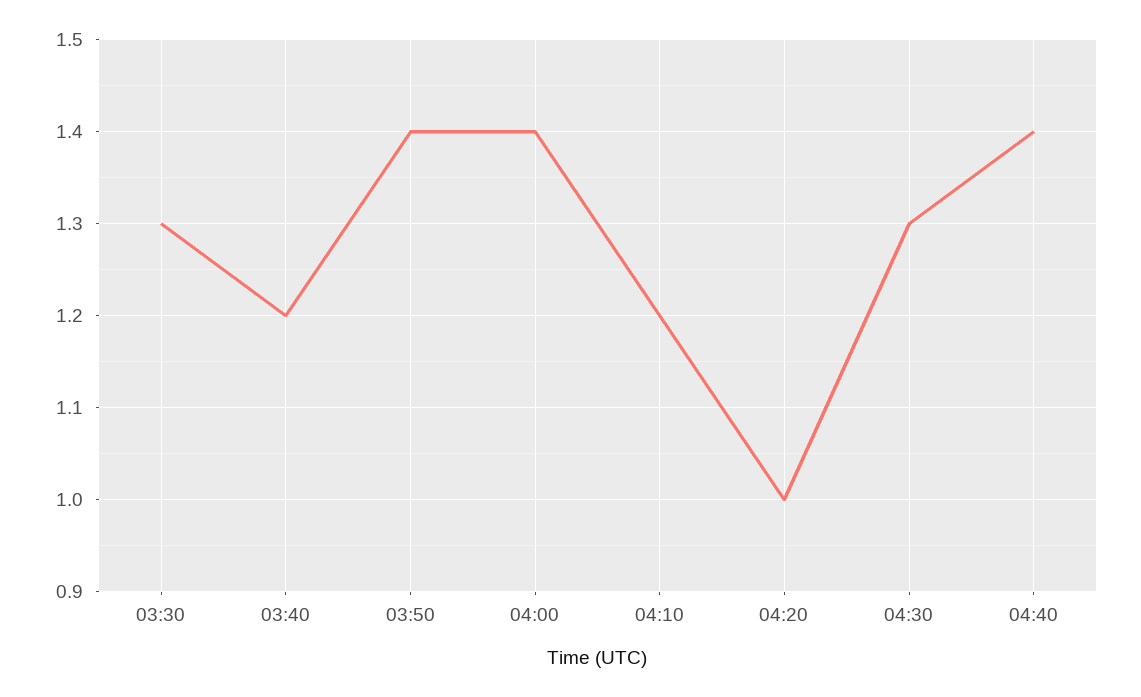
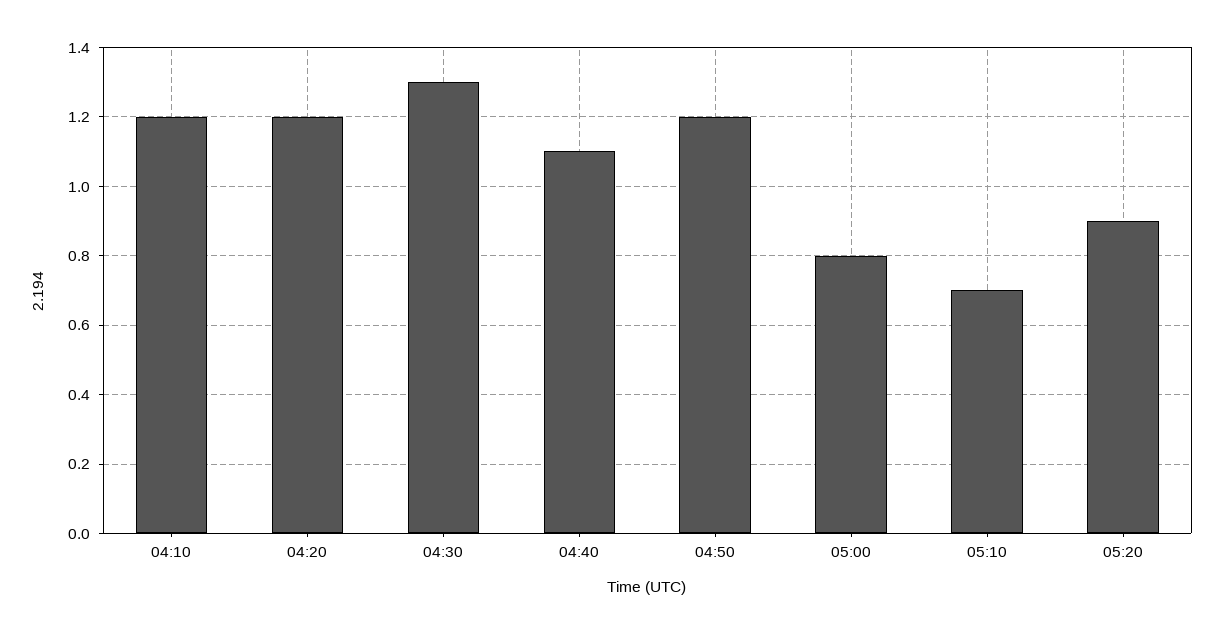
03:30: 1.3 -> none
03:40: 1.2 -> none
03:50: 1.4 -> none
04:00: 1.4 -> none
04:20: 1 -> 1.2
04:40: 1.4 -> 1.1
04:50: none -> 1.2
05:00: none -> 0.8
05:10: none -> 0.7
05:20: none -> 0.9

